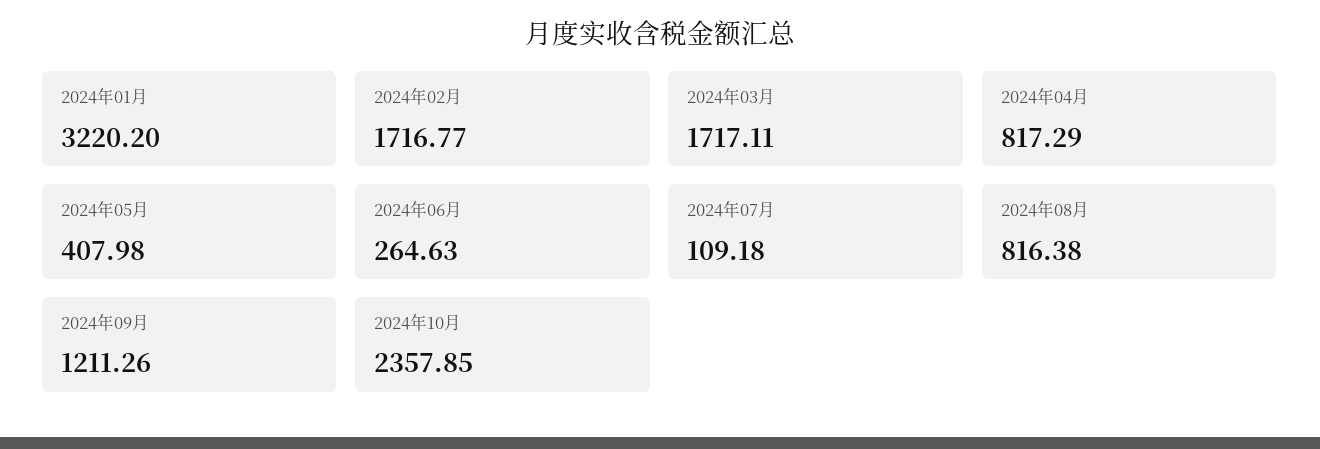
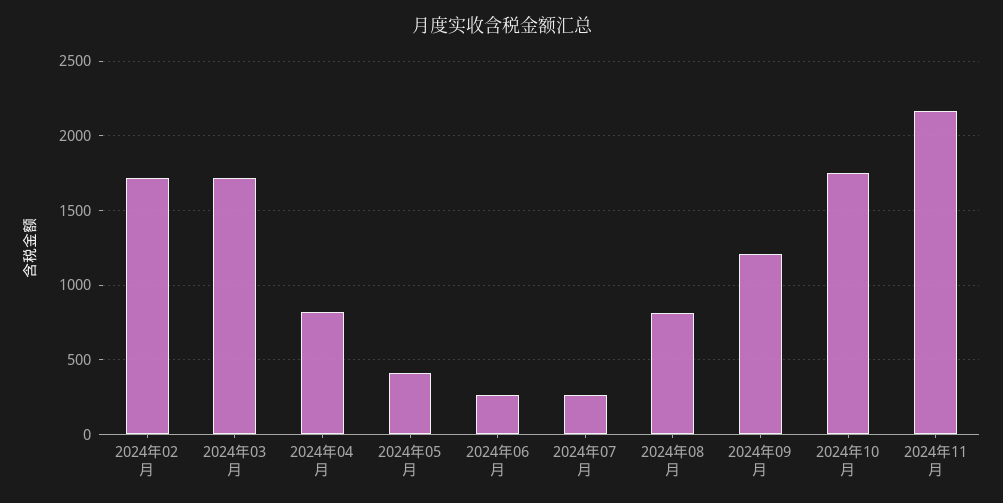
2024年01月: 3220.2 -> none
2024年07月: 109.18 -> 250
2024年10月: 2357.85 -> 1750
2024年11月: none -> 2150

